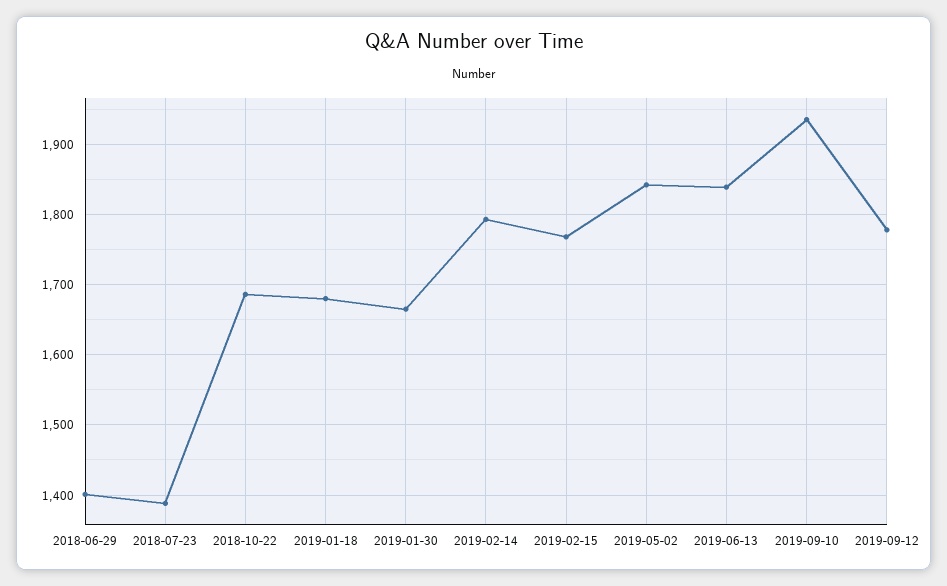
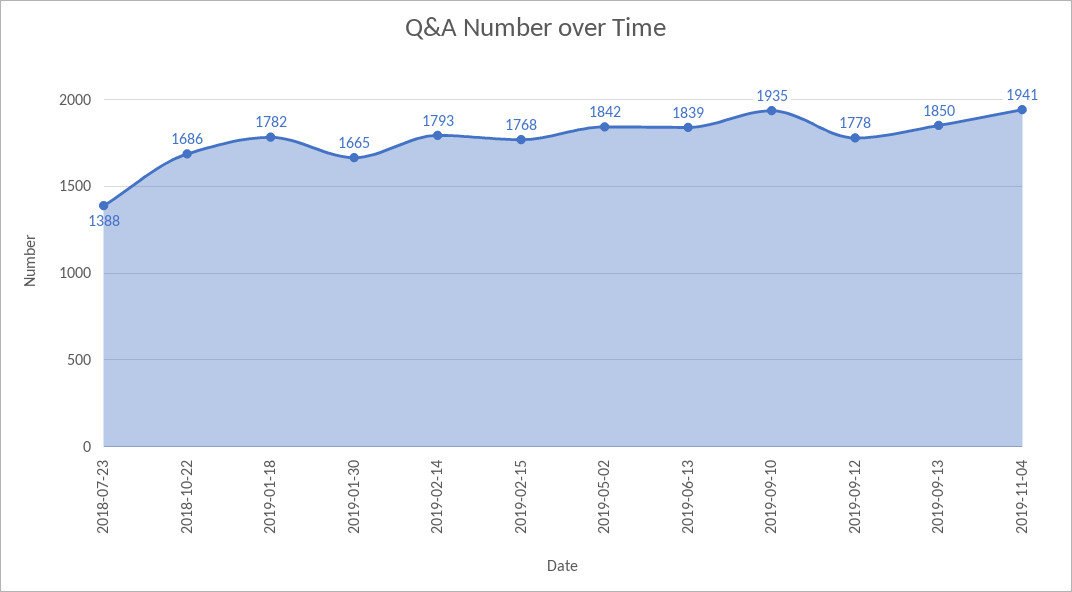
2018-06-29: 1400 -> none
2019-01-18: 1680 -> 1782
2019-09-13: none -> 1850
2019-11-04: none -> 1941

